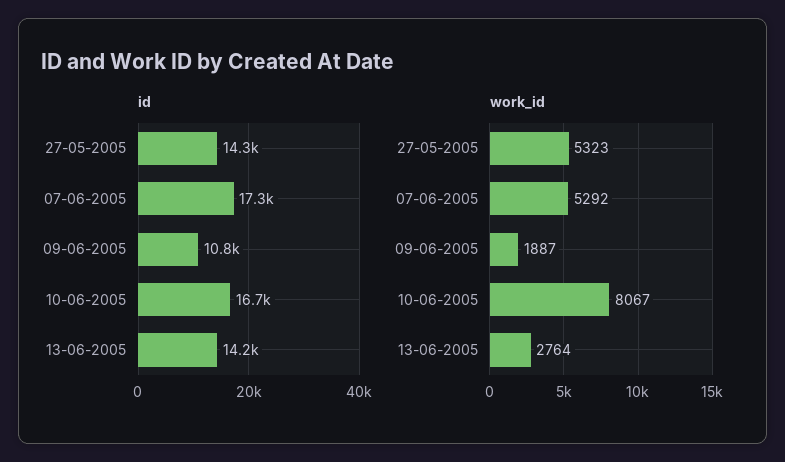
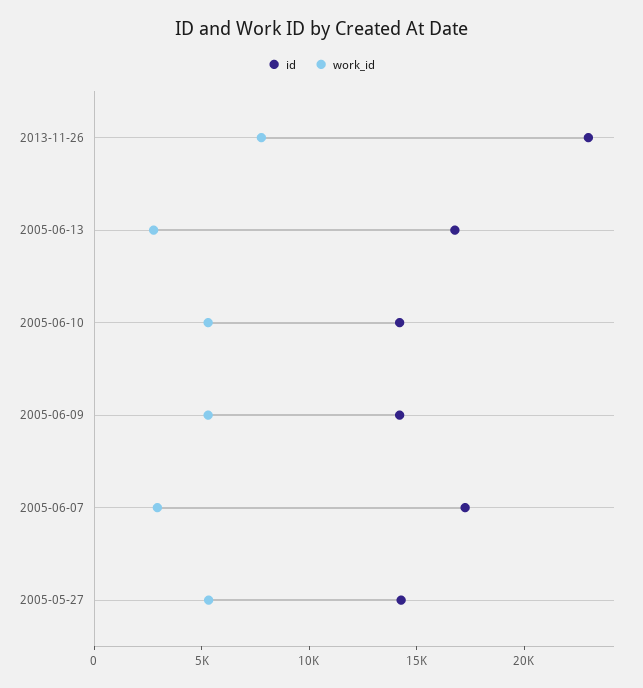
id, 09-06-2005: 10800 -> 14000
id, 10-06-2005: 16700 -> 14000
id, 13-06-2005: 14200 -> 17000
work_id, 07-06-2005: 5292 -> 3000
work_id, 09-06-2005: 1887 -> 5000
work_id, 10-06-2005: 8067 -> 5000
id, 2013-11-26: none -> 23000
work_id, 2013-11-26: none -> 8000

